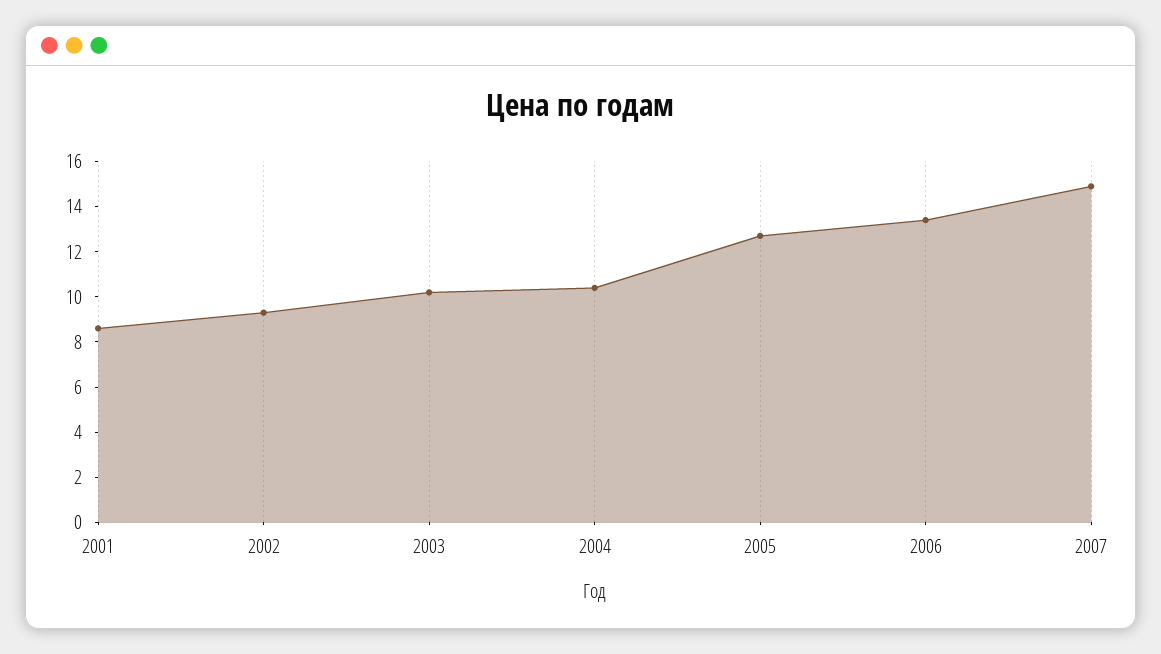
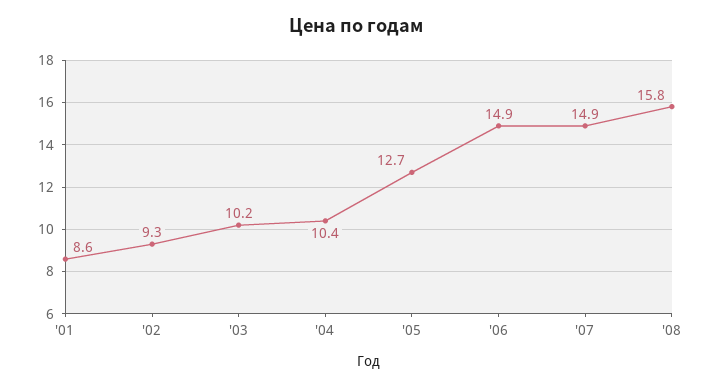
2006: 13.5 -> 14.9
'08: none -> 15.8

